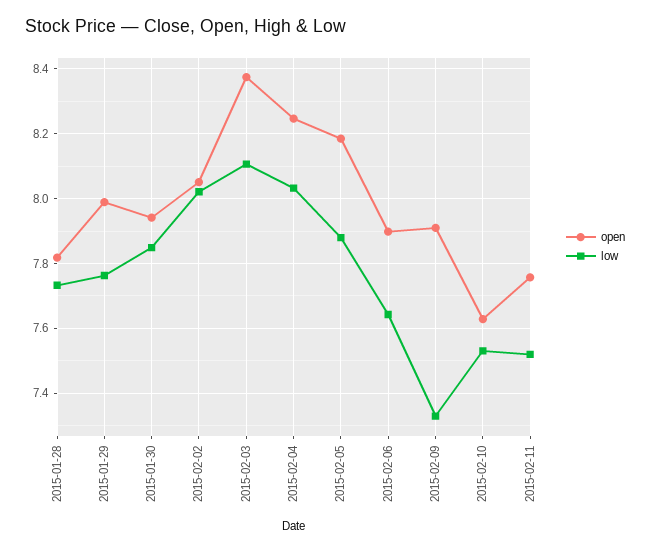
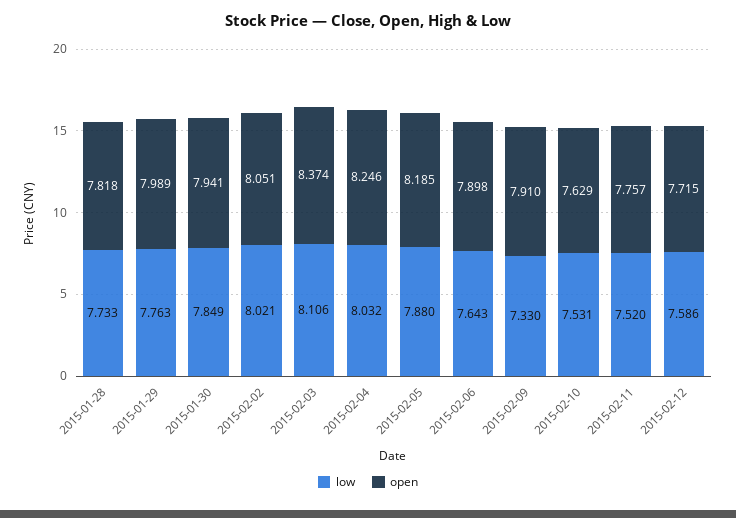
low, 2015-02-12: none -> 7.586
open, 2015-02-12: none -> 7.715

